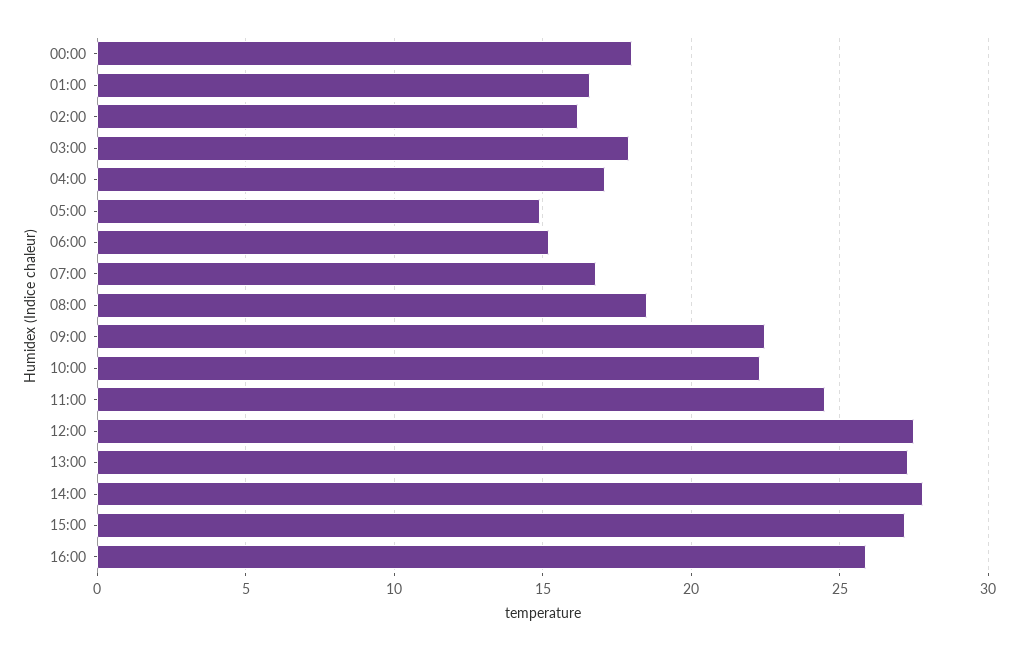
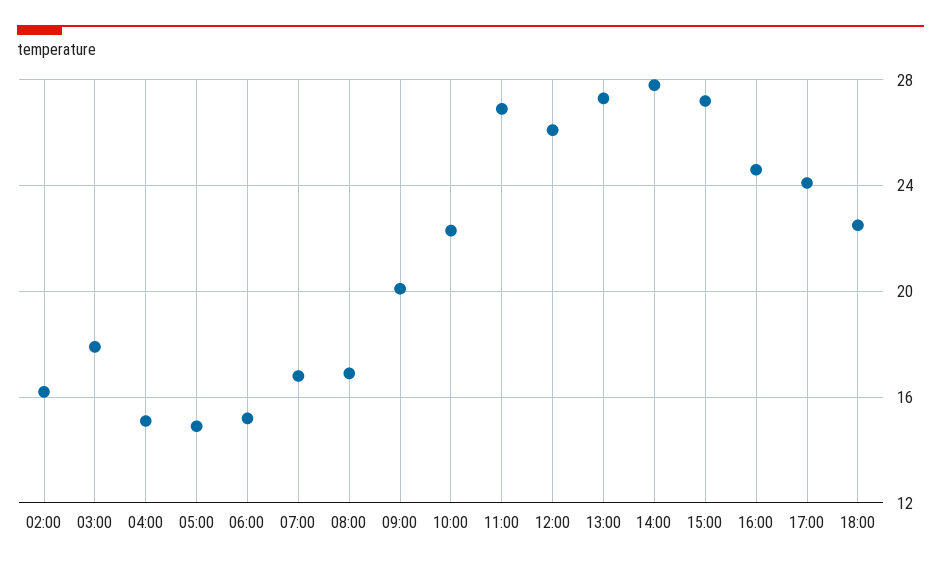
00:00: 18 -> none
01:00: 16.5 -> none
04:00: 17 -> 15
08:00: 18.5 -> 17
09:00: 22.5 -> 20
11:00: 24.5 -> 27
12:00: 27.5 -> 26
16:00: 26 -> 24.5
17:00: none -> 24
18:00: none -> 22.5

